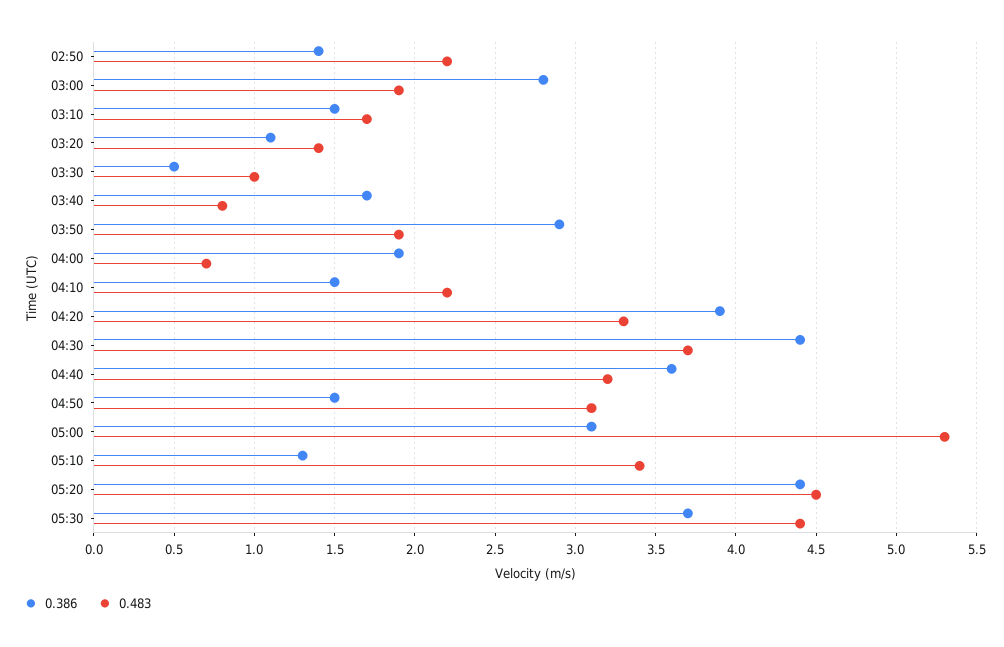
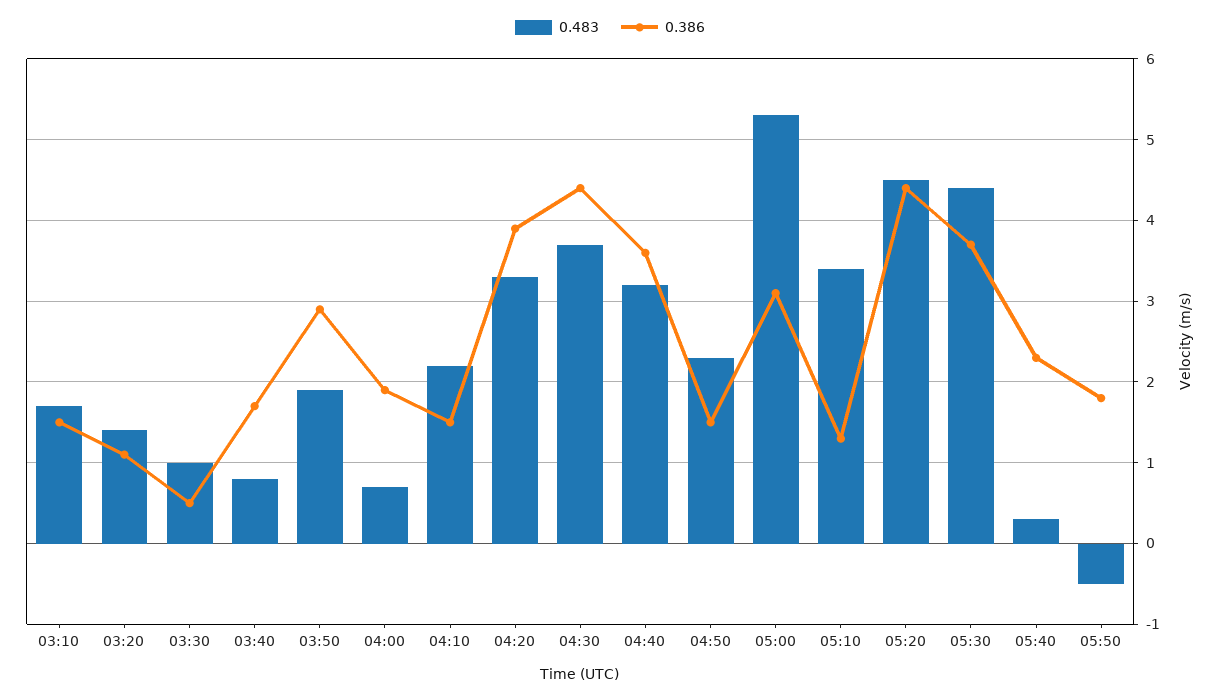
0.386, 02:50: 1.4 -> none
0.483, 02:50: 2.2 -> none
0.386, 03:00: 2.8 -> none
0.483, 03:00: 1.9 -> none
0.483, 04:50: 3.1 -> 2.3
0.483, 05:40: none -> 0.3
0.386, 05:40: none -> 2.3
0.483, 05:50: none -> -0.5
0.386, 05:50: none -> 1.8

